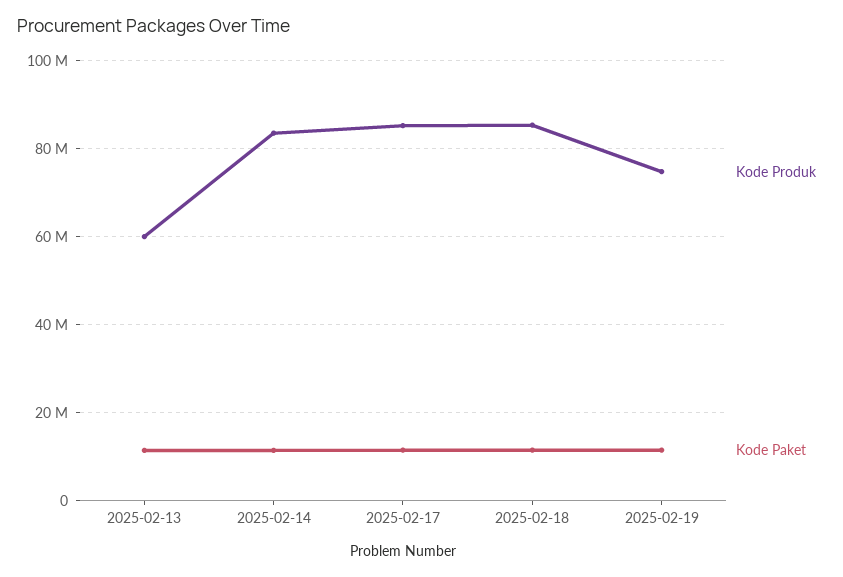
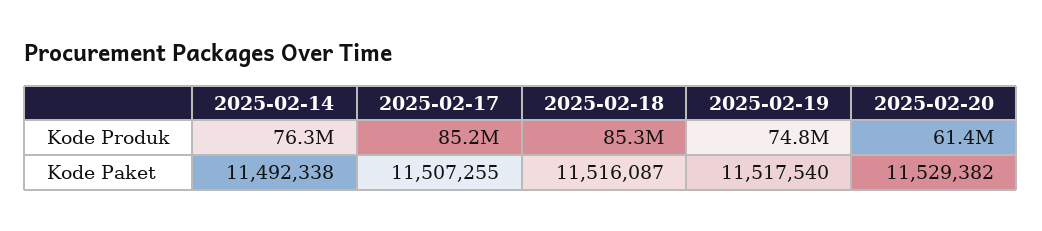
Kode Produk, 2025-02-13: 60000000 -> none
Kode Paket, 2025-02-13: 12000000 -> none
Kode Produk, 2025-02-14: 84000000 -> 76300000
Kode Produk, 2025-02-20: none -> 61400000
Kode Paket, 2025-02-20: none -> 11529382

